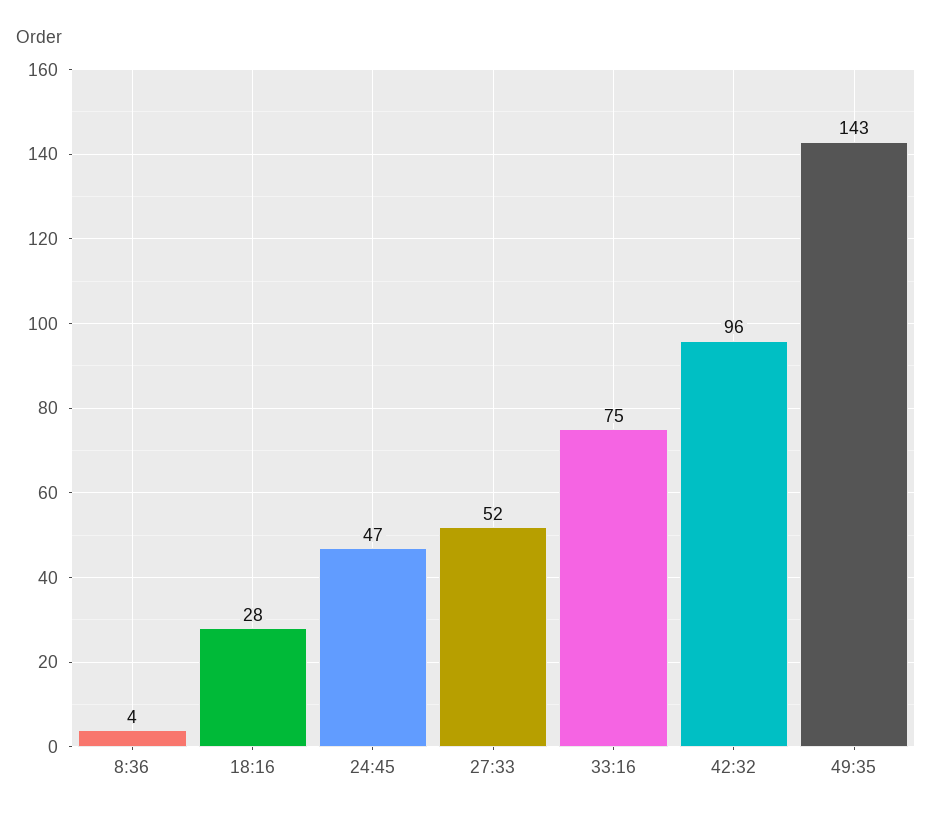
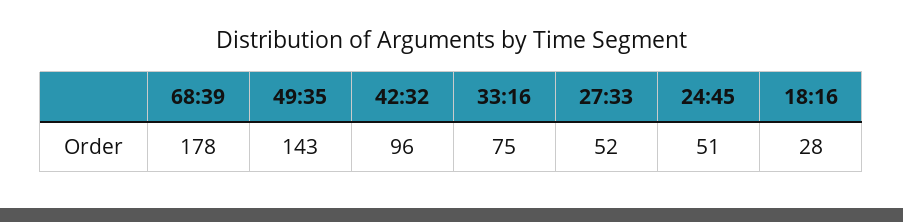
8:36: 4 -> none
24:45: 47 -> 51
68:39: none -> 178

